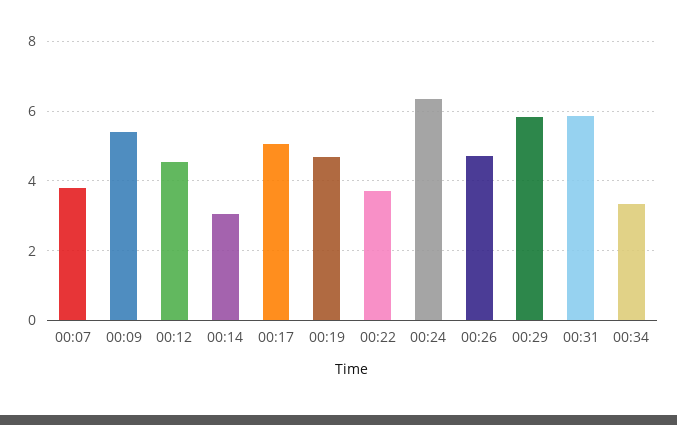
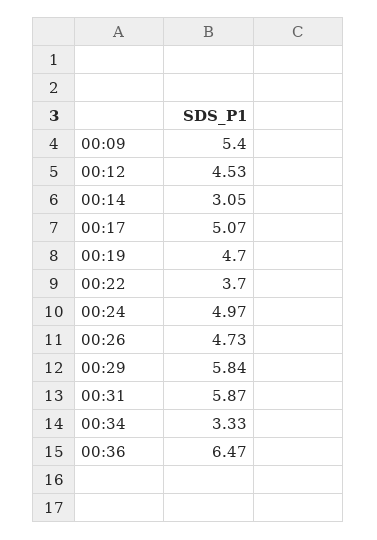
00:07: 3.8 -> none
00:24: 6.4 -> 4.97
00:36: none -> 6.47

